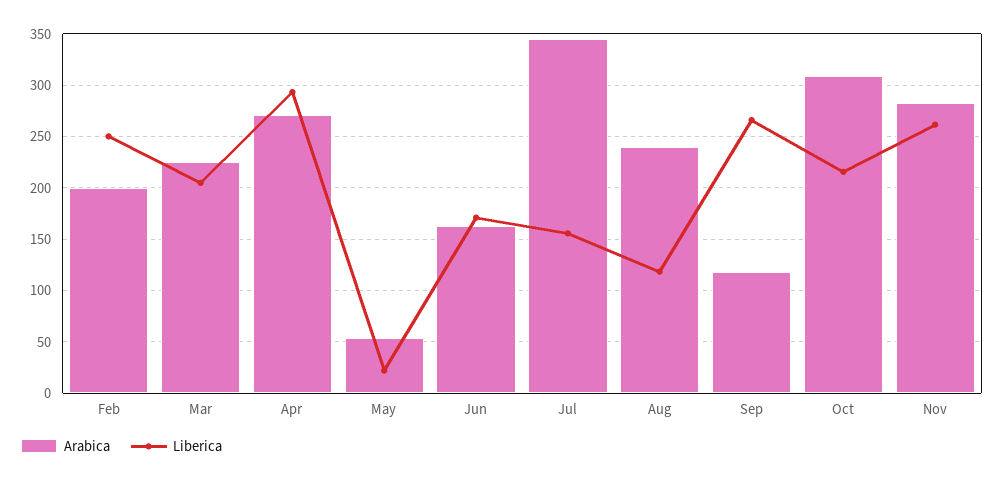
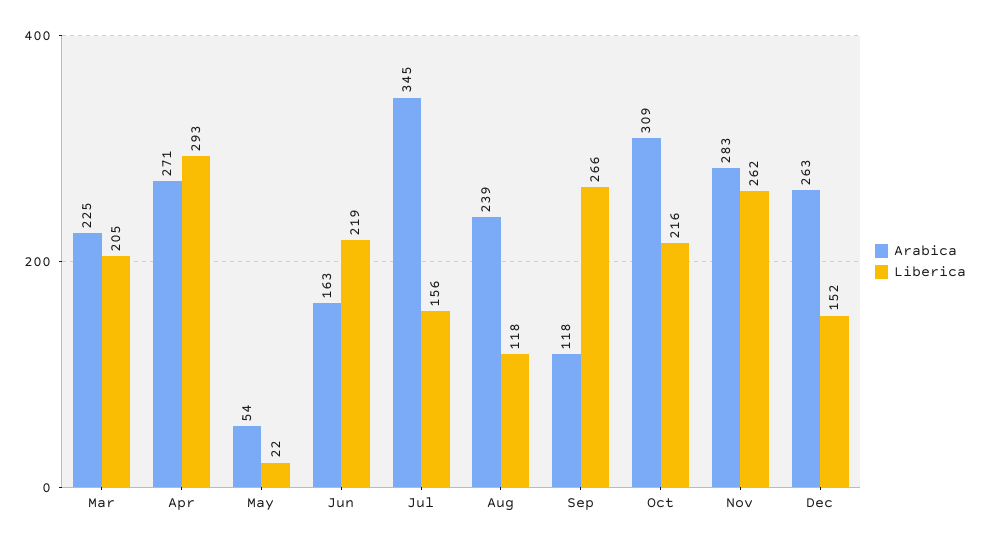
Arabica, Feb: 200 -> none
Liberica, Feb: 250 -> none
Liberica, Jun: 170 -> 219
Arabica, Dec: none -> 263
Liberica, Dec: none -> 152

